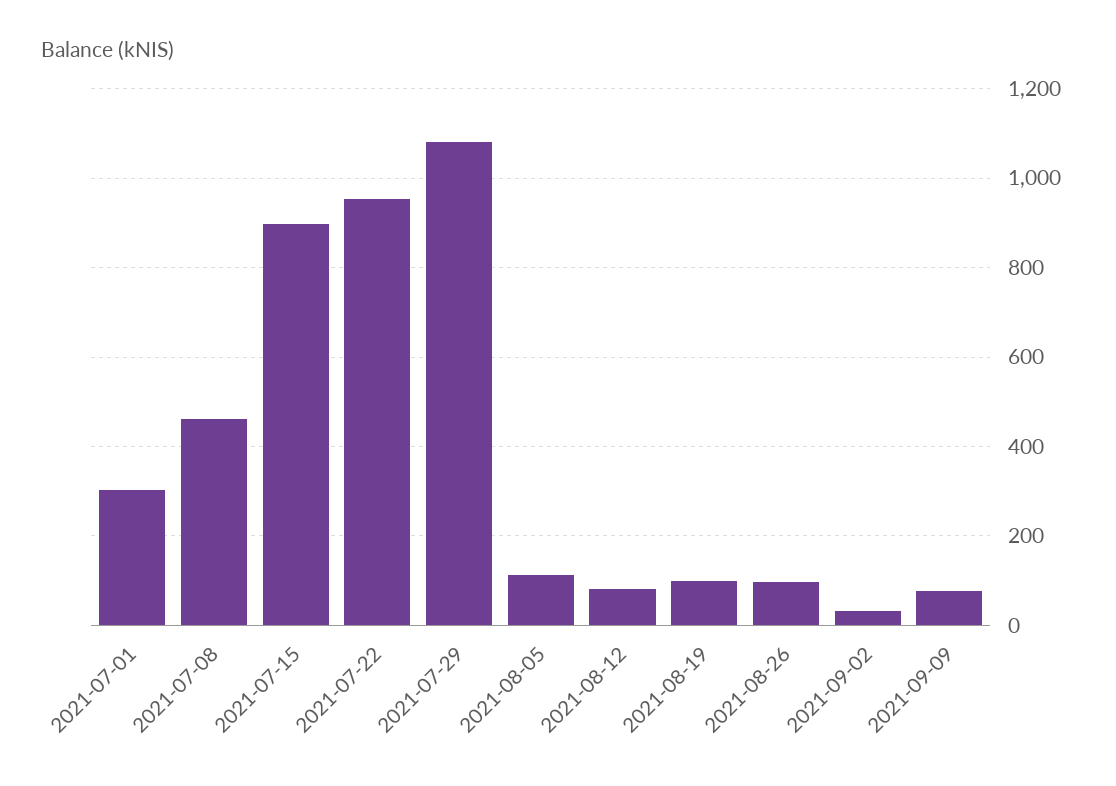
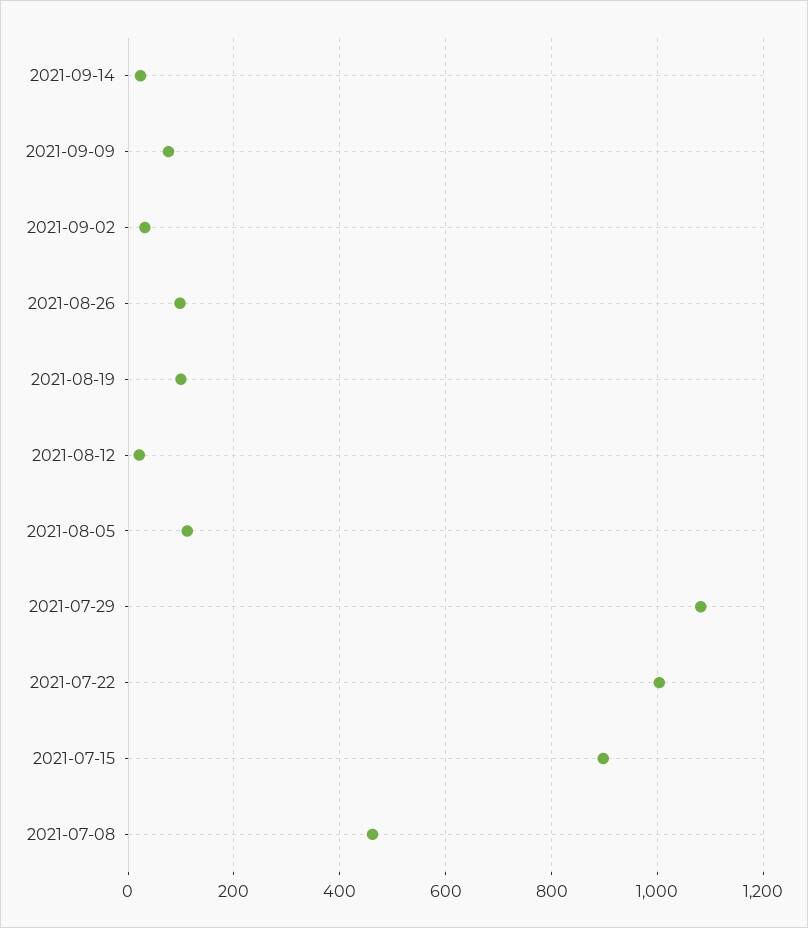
2021-07-01: 300 -> none
2021-07-22: 960 -> 1000
2021-08-12: 80 -> 20
2021-09-14: none -> 20

